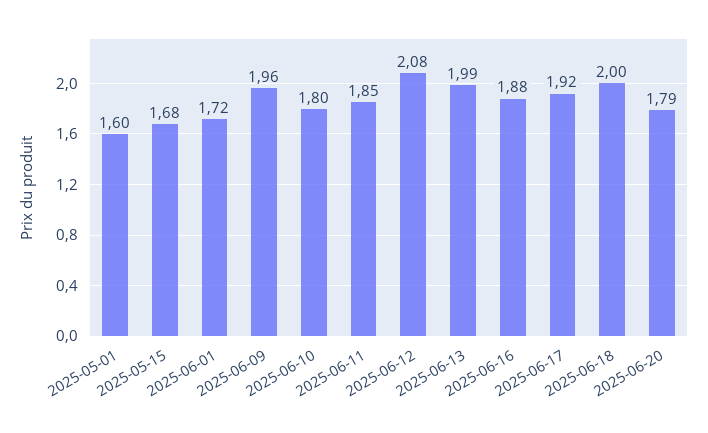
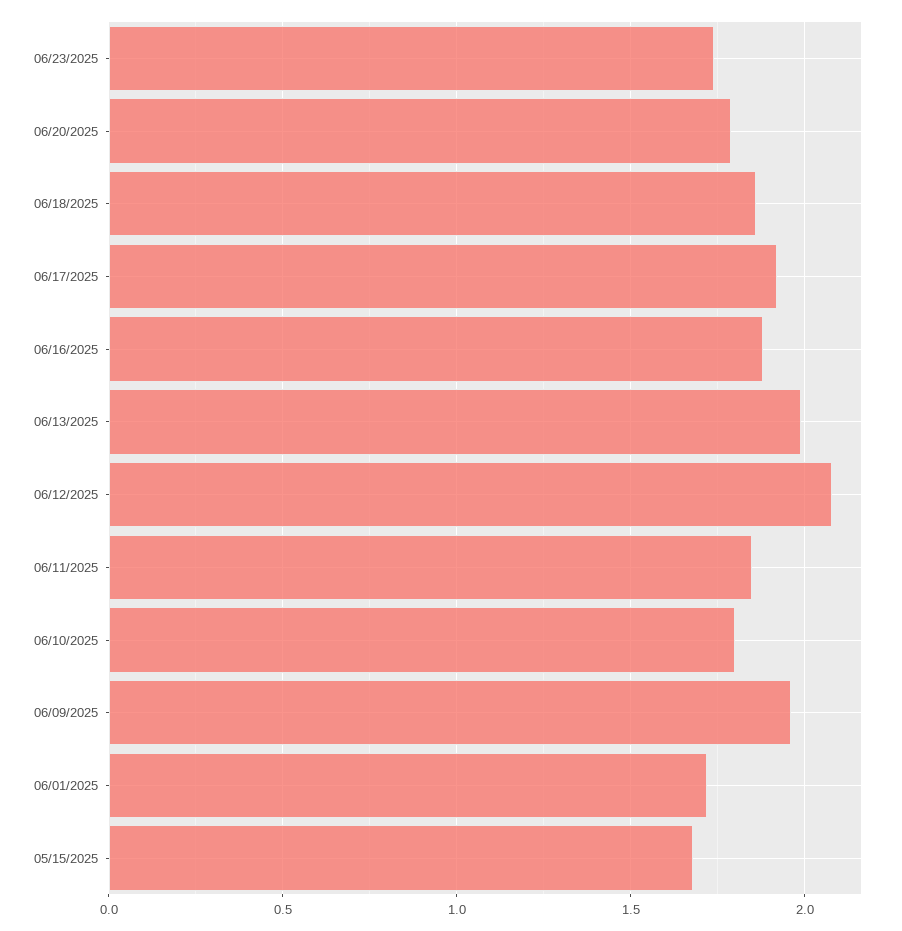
2025-05-01: 1.6 -> none
2025-06-18: 2 -> 1.85
06/23/2025: none -> 1.75

